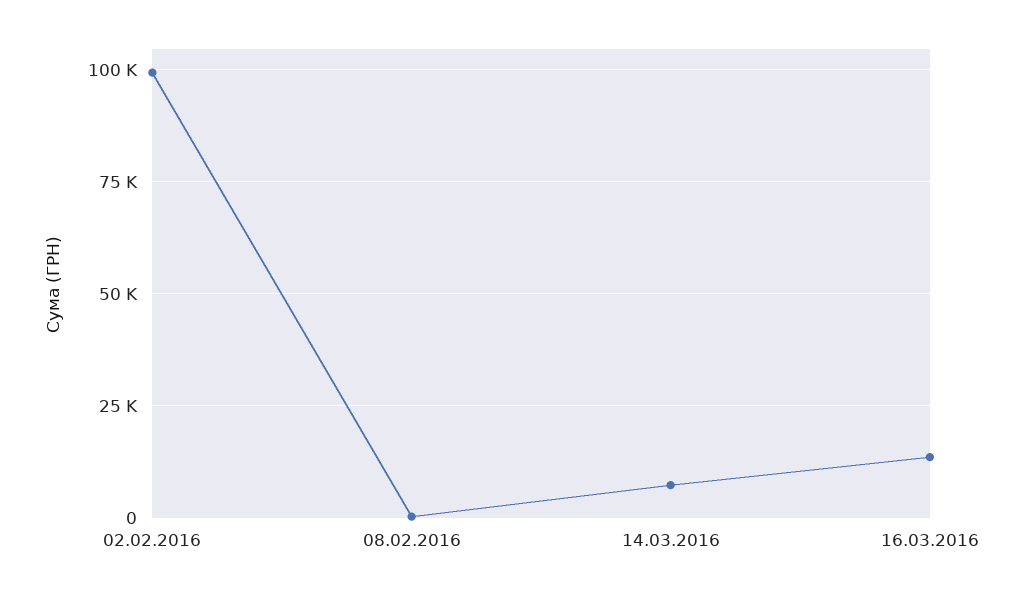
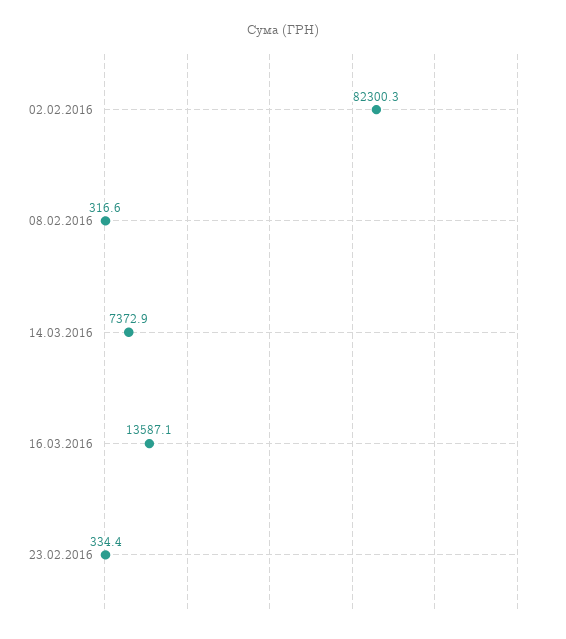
02.02.2016: 100000 -> 82300.3
23.02.2016: none -> 334.4

